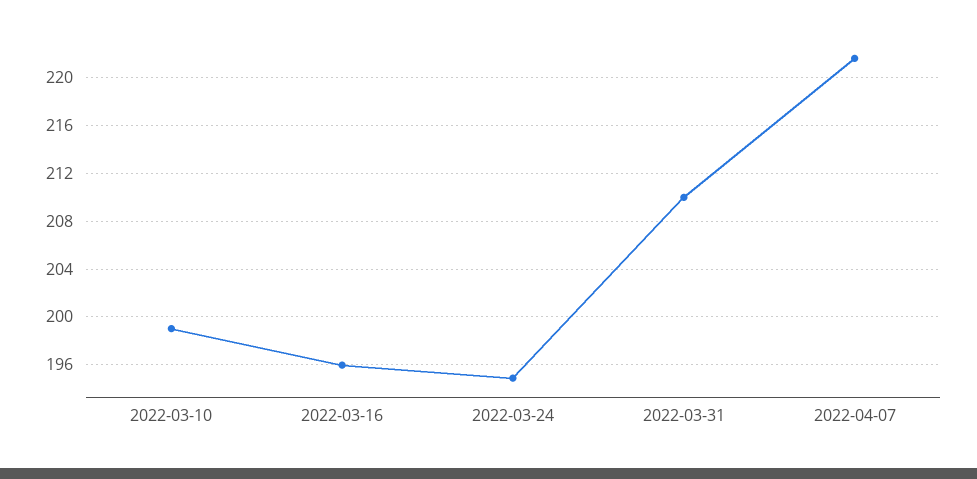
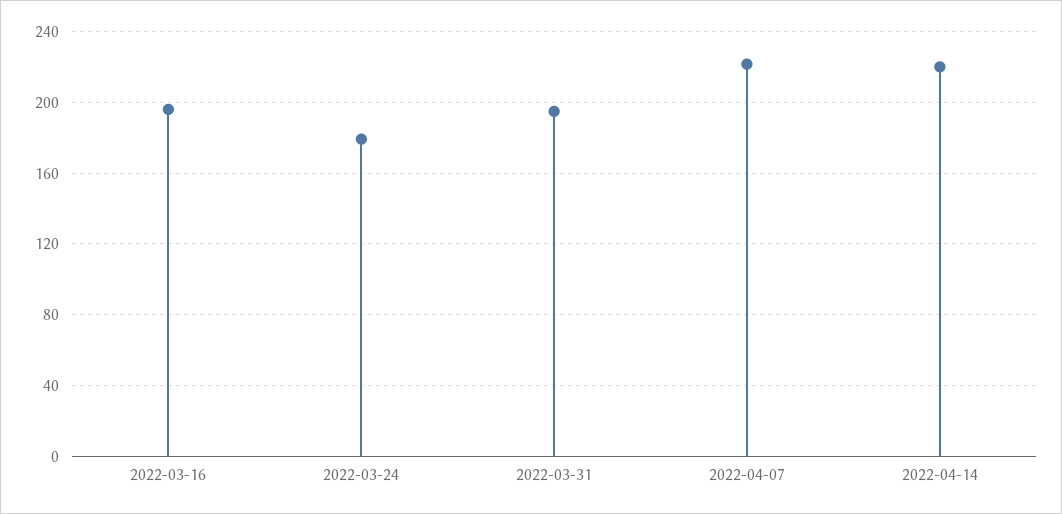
2022-03-10: 199 -> none
2022-03-24: 195 -> 180
2022-03-31: 210 -> 195
2022-04-14: none -> 220

